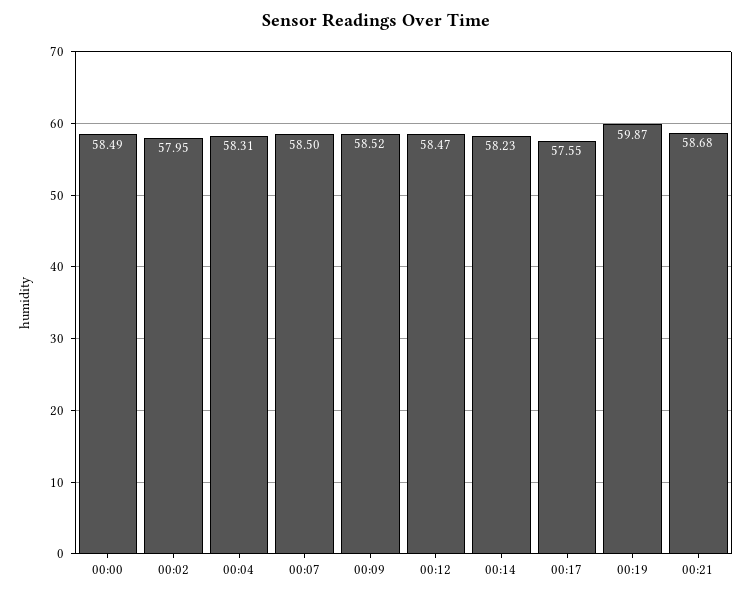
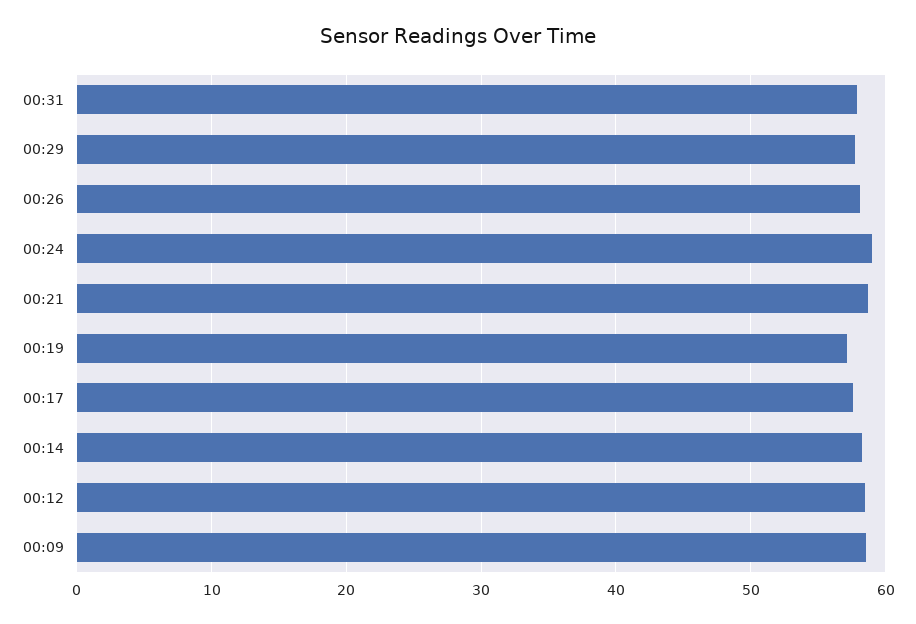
00:00: 58.49 -> none
00:02: 57.95 -> none
00:04: 58.31 -> none
00:07: 58.5 -> none
00:19: 59.87 -> 57
00:31: none -> 58
00:29: none -> 58
00:26: none -> 58
00:24: none -> 59

